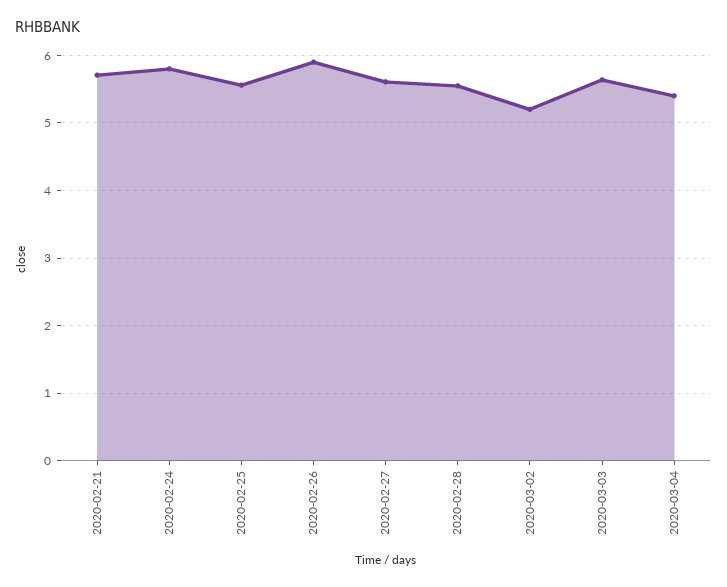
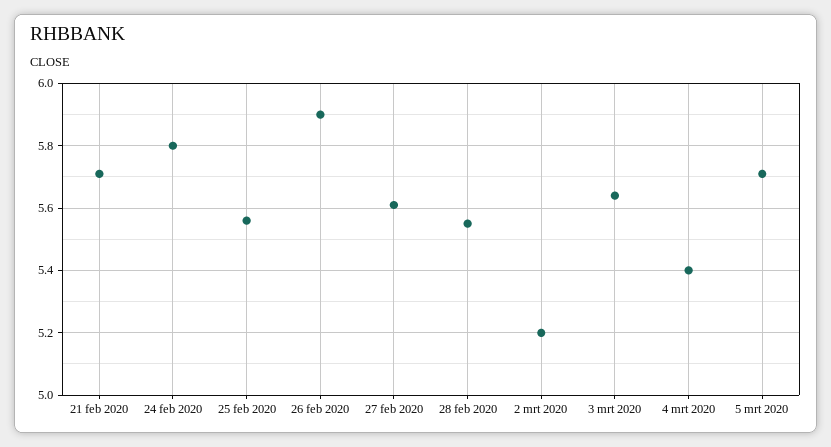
5 mrt 2020: none -> 5.7

